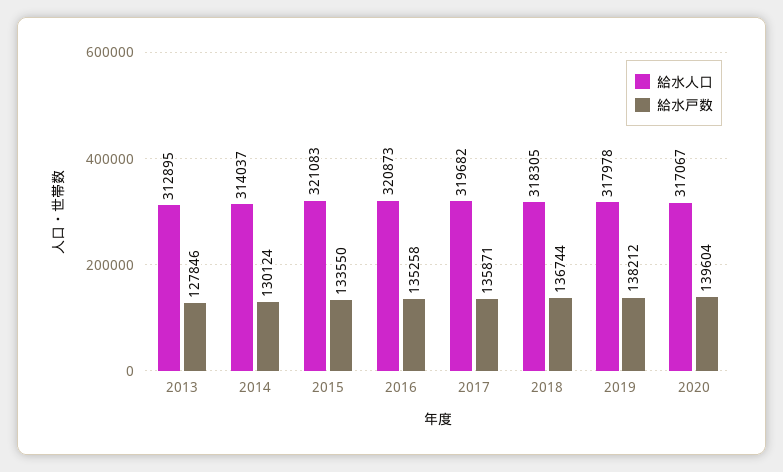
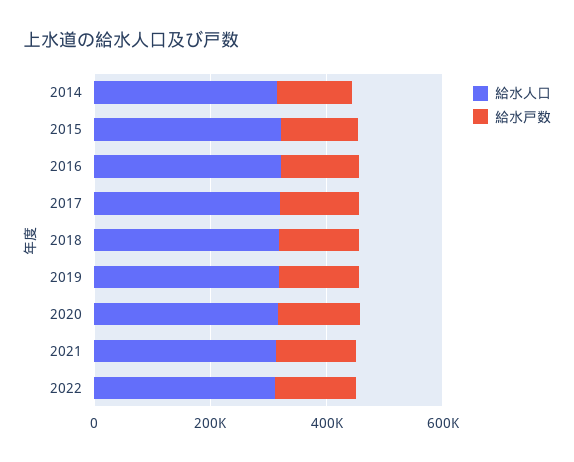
給水人口, 2013: 312895 -> none
給水戸数, 2013: 127846 -> none
給水人口, 2021: none -> 300000
給水戸数, 2021: none -> 150000
給水人口, 2022: none -> 300000
給水戸数, 2022: none -> 150000

